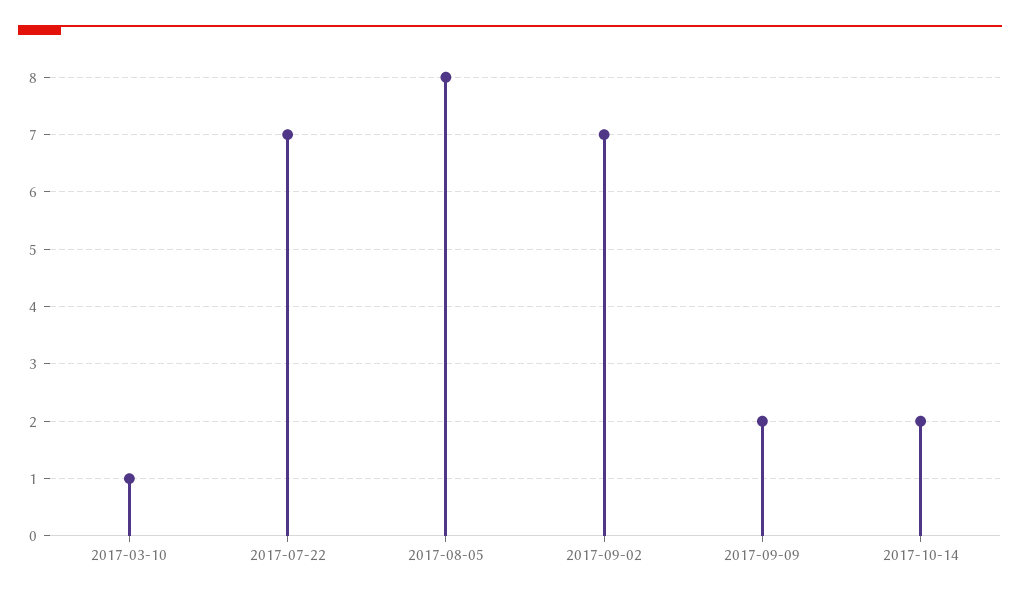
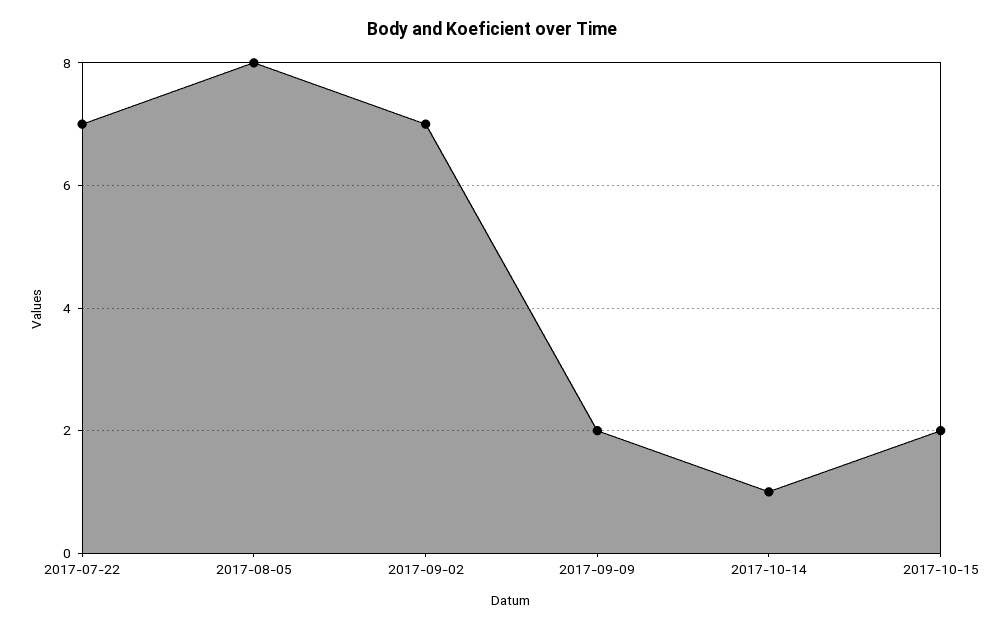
2017-03-10: 1 -> none
2017-10-14: 2 -> 1
2017-10-15: none -> 2

